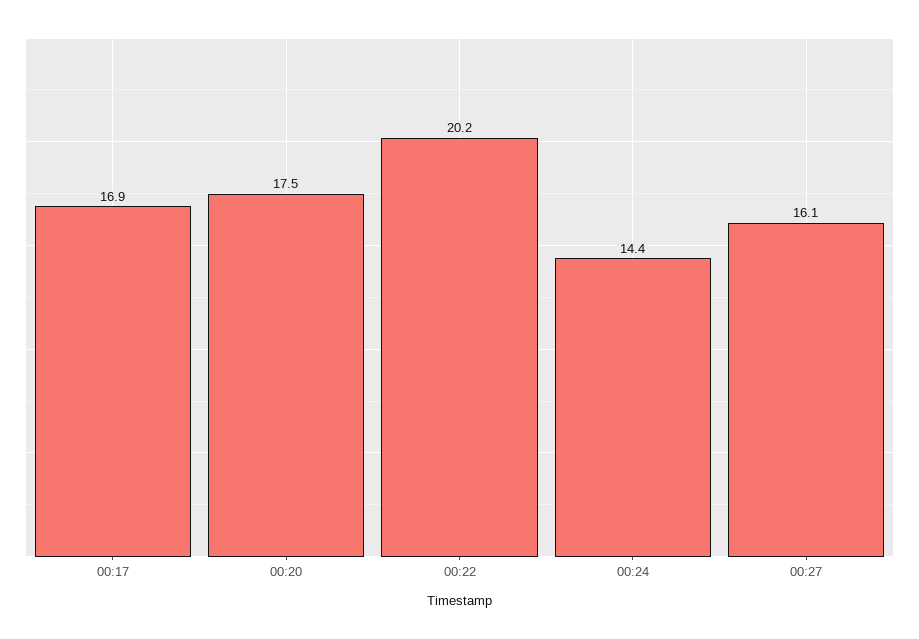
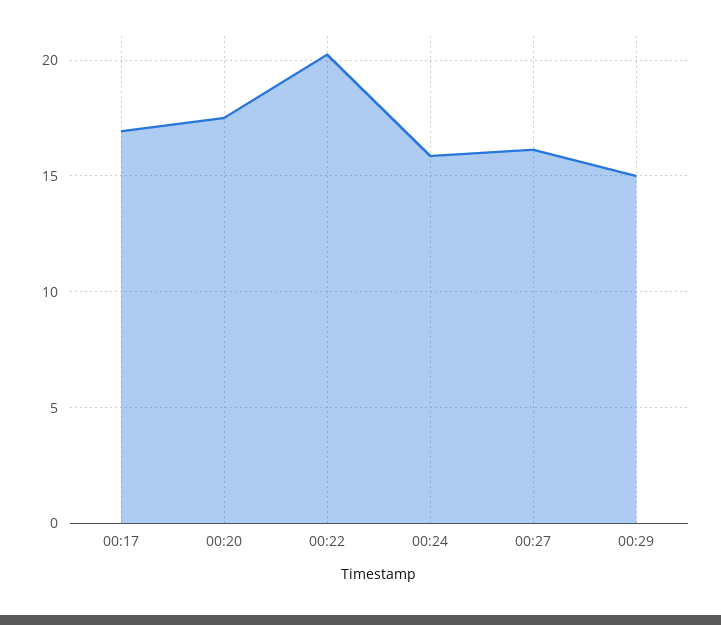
00:24: 14.4 -> 16
00:29: none -> 15

